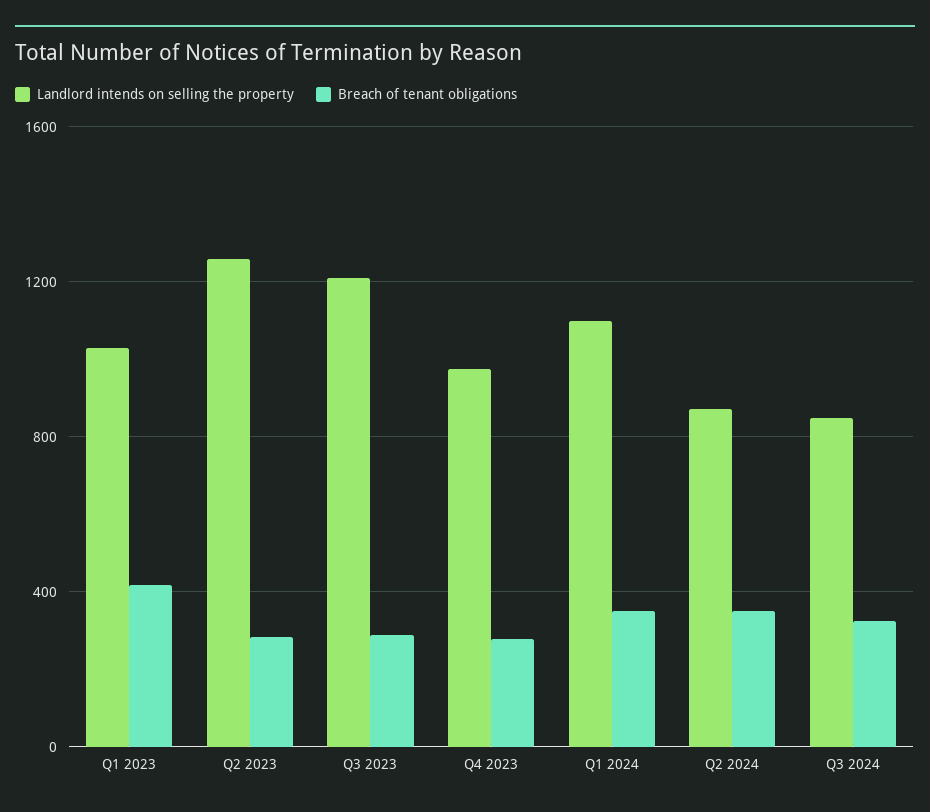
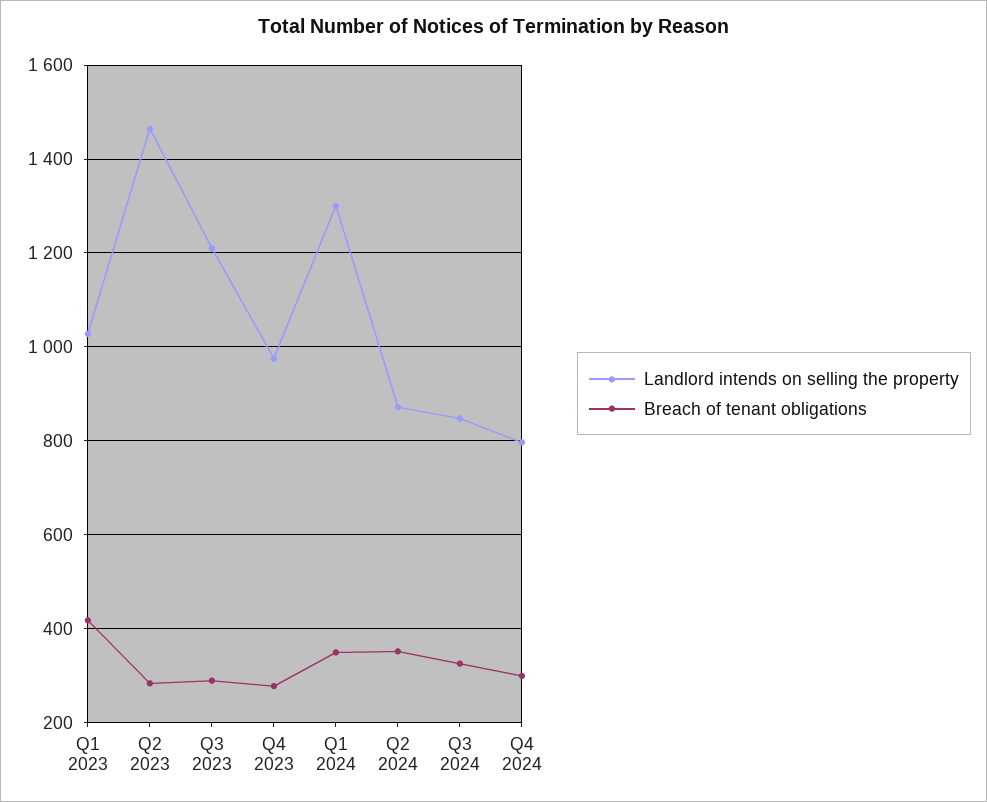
Landlord intends on selling the property, Q2 2023: 1250 -> 1460
Landlord intends on selling the property, Q1 2024: 1100 -> 1300
Landlord intends on selling the property, Q4 2024: none -> 800
Breach of tenant obligations, Q4 2024: none -> 300

